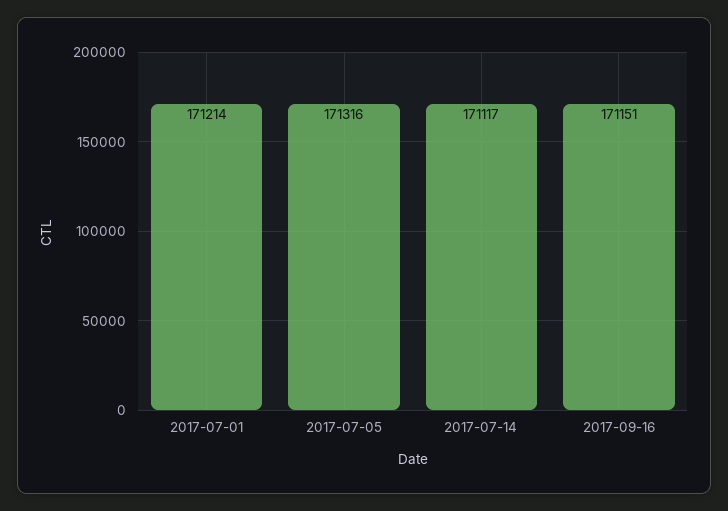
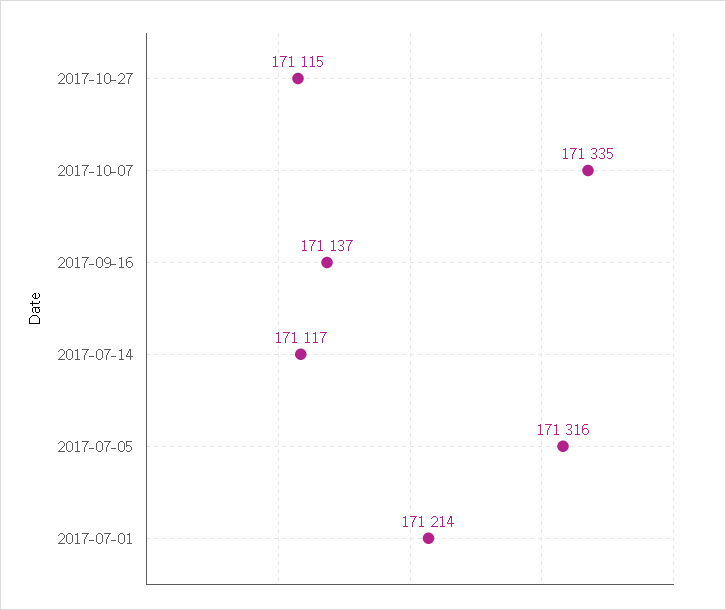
2017-09-16: 171151 -> 171137
2017-10-27: none -> 171115
2017-10-07: none -> 171335

